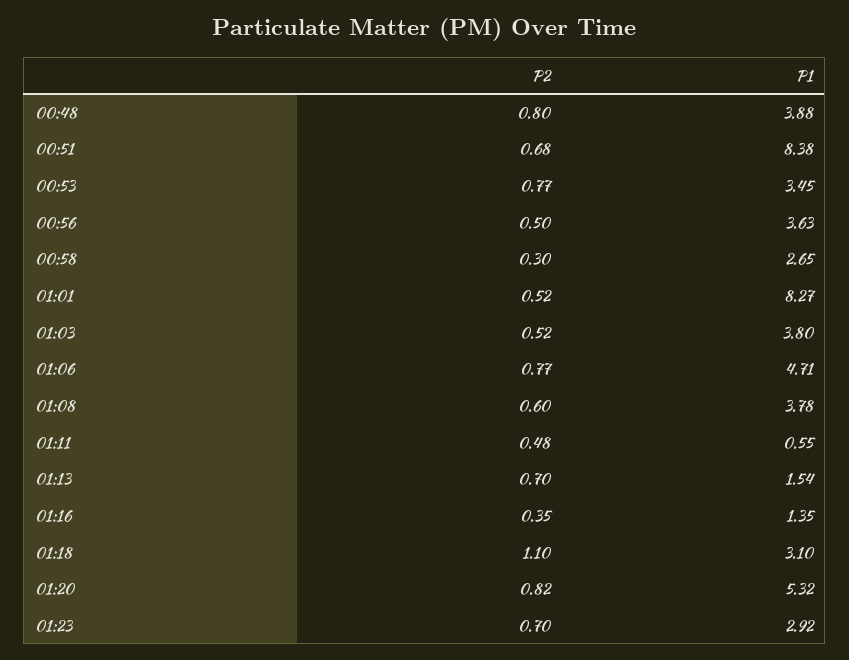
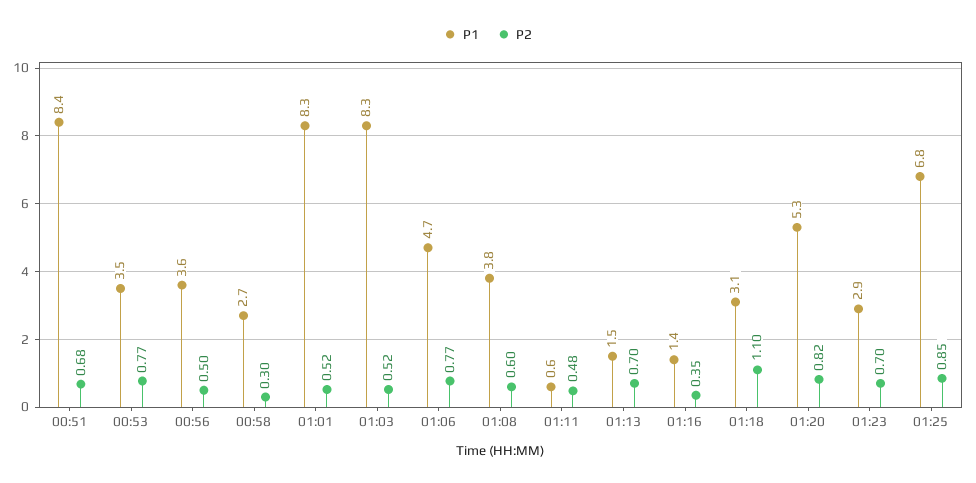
P2, 00:48: 0.8 -> none
P1, 00:48: 3.88 -> none
P1, 01:03: 3.8 -> 8.3
P1, 01:25: none -> 6.8
P2, 01:25: none -> 0.85

